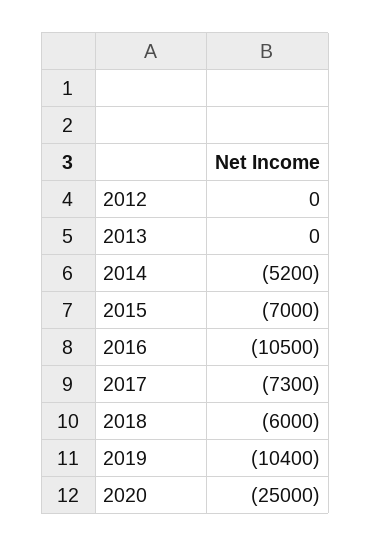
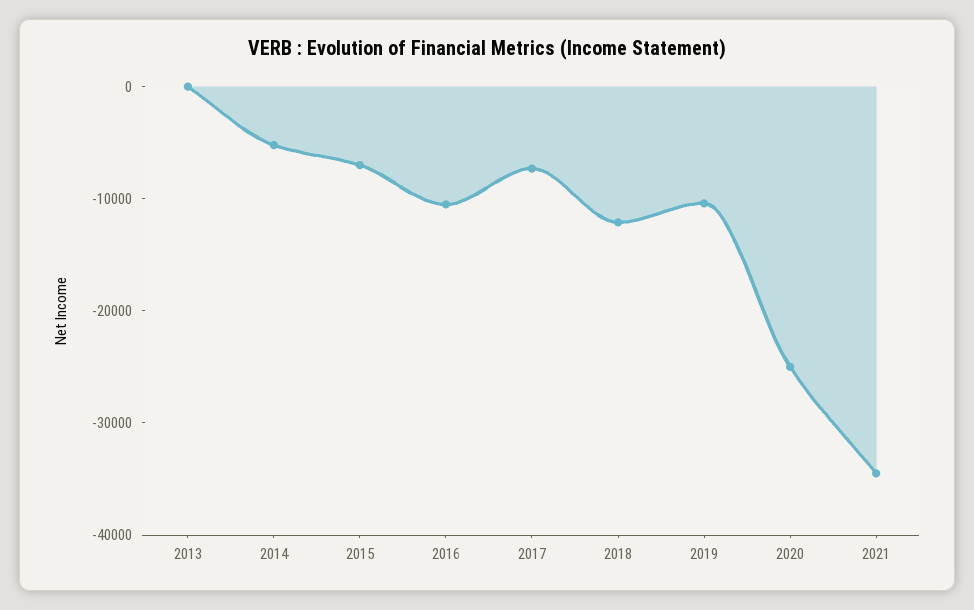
2012: 0 -> none
2018: -6000 -> -12000
2021: none -> -34000

